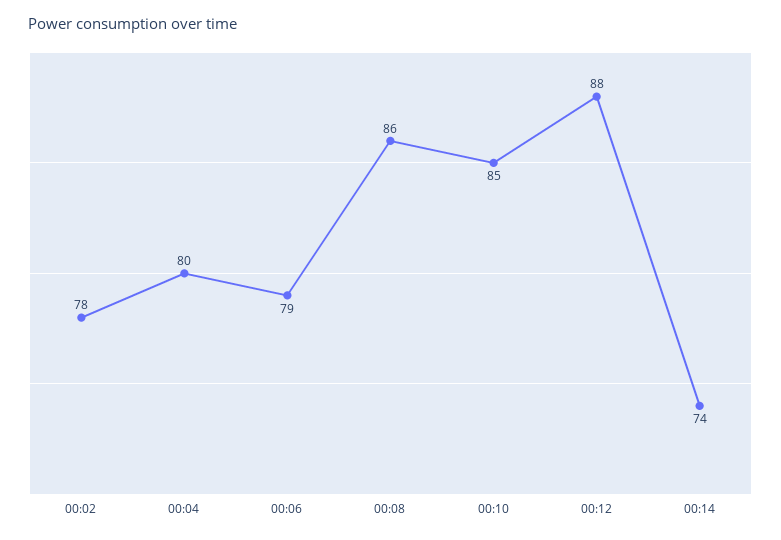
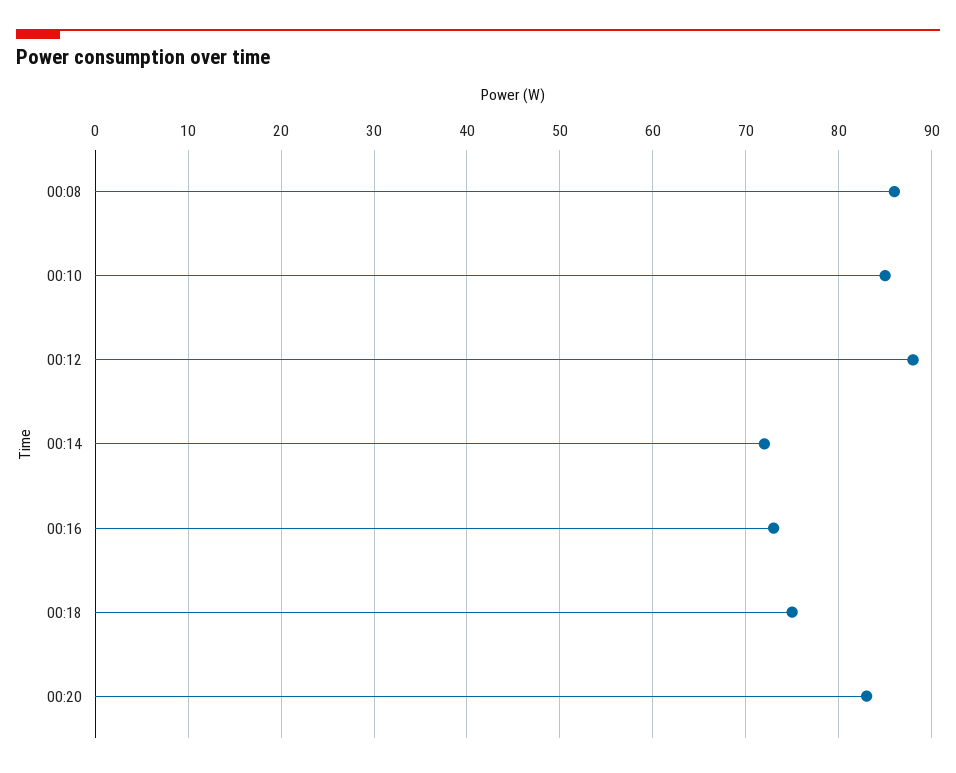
00:02: 78 -> none
00:04: 80 -> none
00:06: 79 -> none
00:14: 74 -> 72
00:16: none -> 73
00:18: none -> 75
00:20: none -> 83

